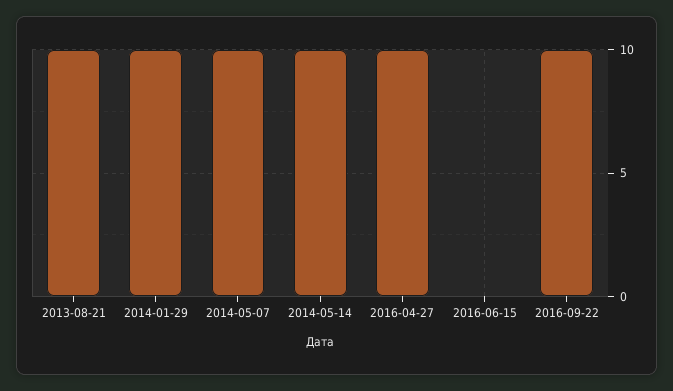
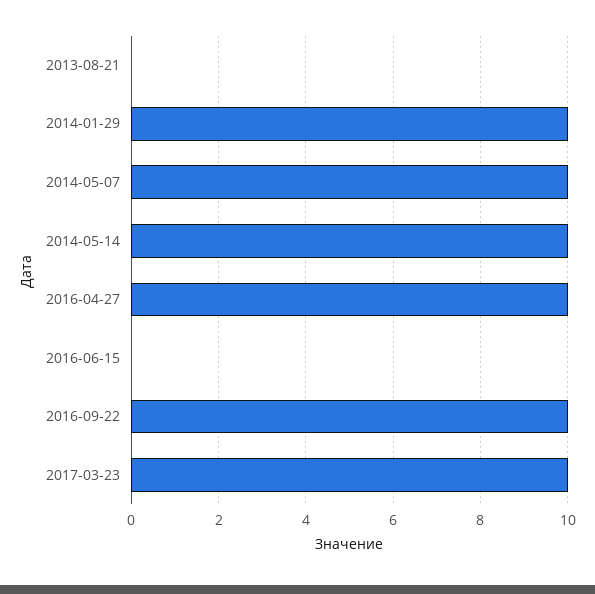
2013-08-21: 10 -> 0
2017-03-23: none -> 10

